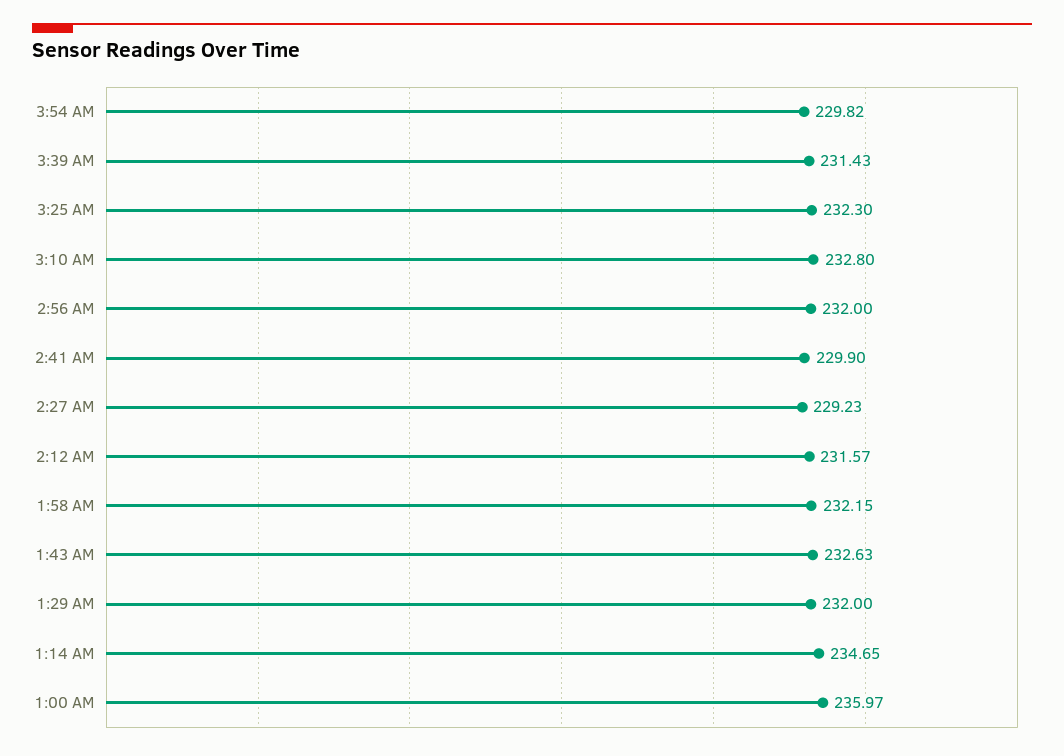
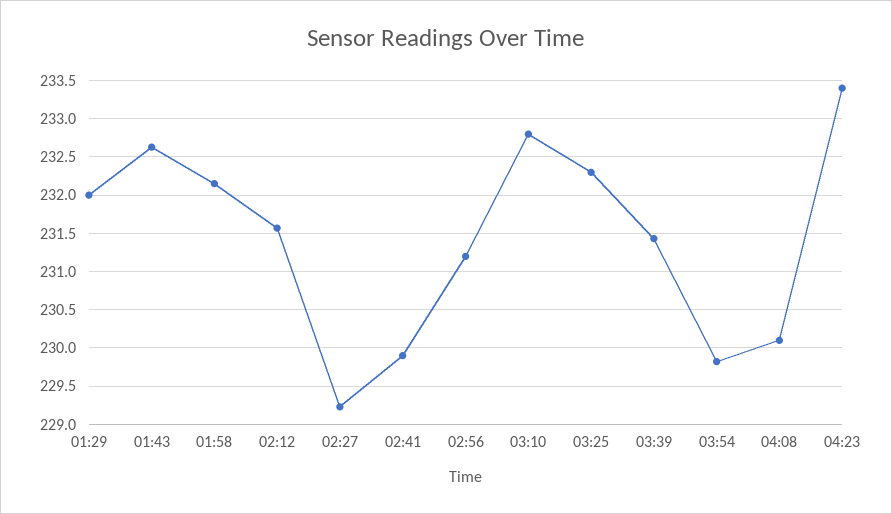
2:56 AM: 232 -> 231.2
1:14 AM: 234.65 -> none
1:00 AM: 235.97 -> none
04:08: none -> 230.1
04:23: none -> 233.4

